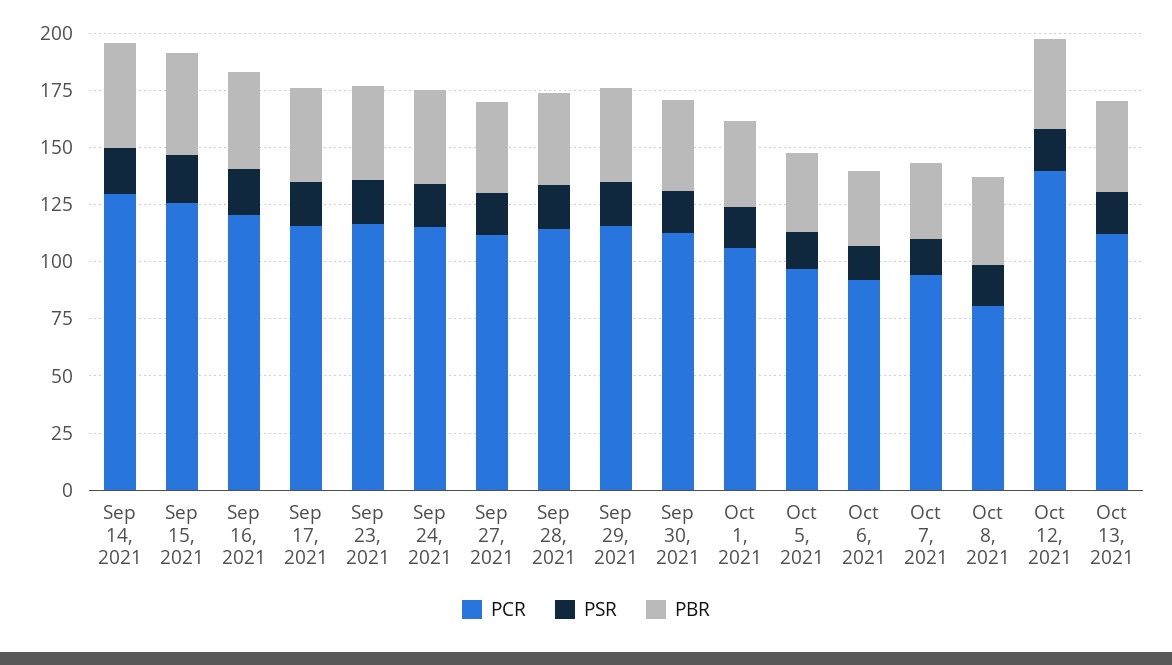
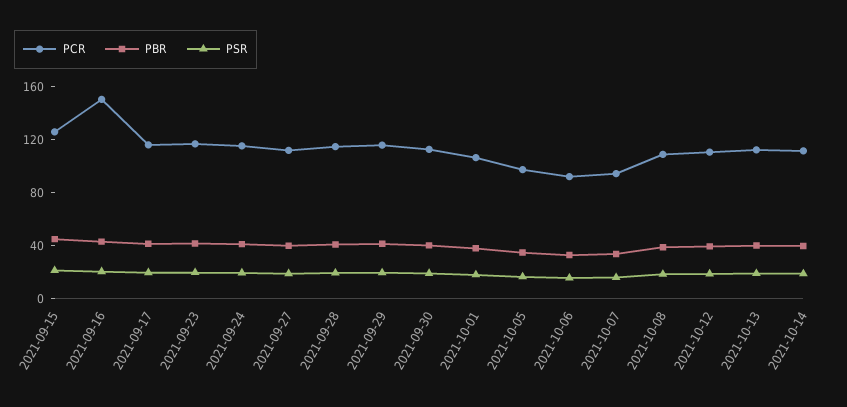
PCR, Sep 14, 2021: 130 -> none
PSR, Sep 14, 2021: 20 -> none
PBR, Sep 14, 2021: 45 -> none
PCR, Sep 16, 2021: 120 -> 150
PCR, Oct 8, 2021: 80 -> 110
PCR, Oct 12, 2021: 140 -> 110
PCR, 2021-10-14: none -> 110
PBR, 2021-10-14: none -> 40
PSR, 2021-10-14: none -> 20

